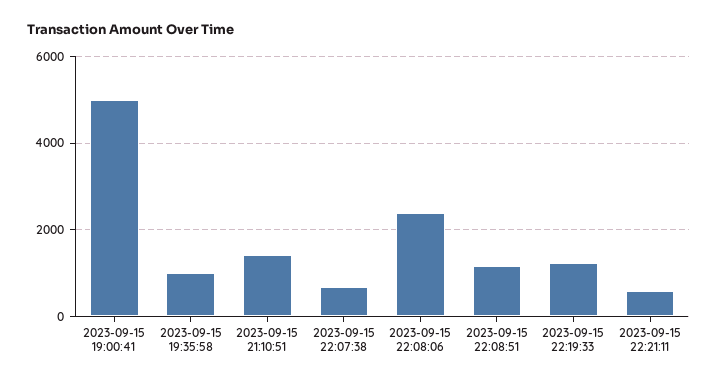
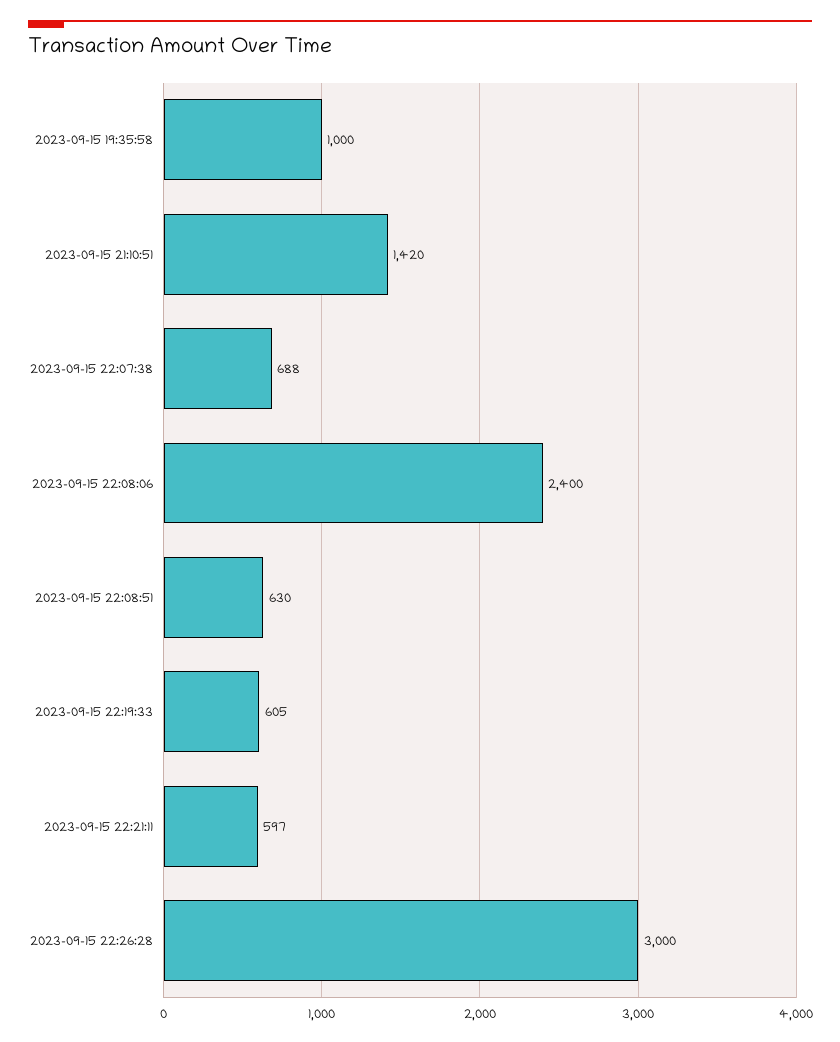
2023-09-15 19:00:41: 5000 -> none
2023-09-15 22:08:51: 1200 -> 630
2023-09-15 22:19:33: 1200 -> 605
2023-09-15 22:26:28: none -> 3000

